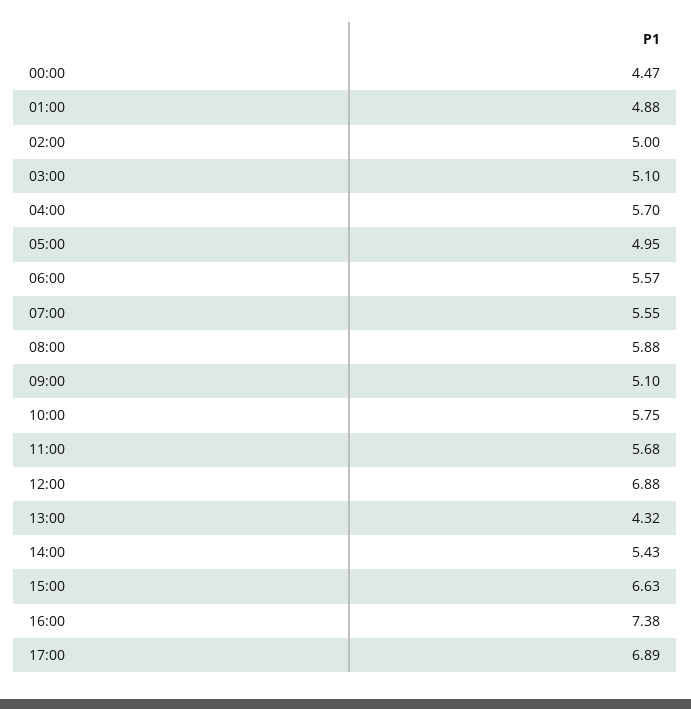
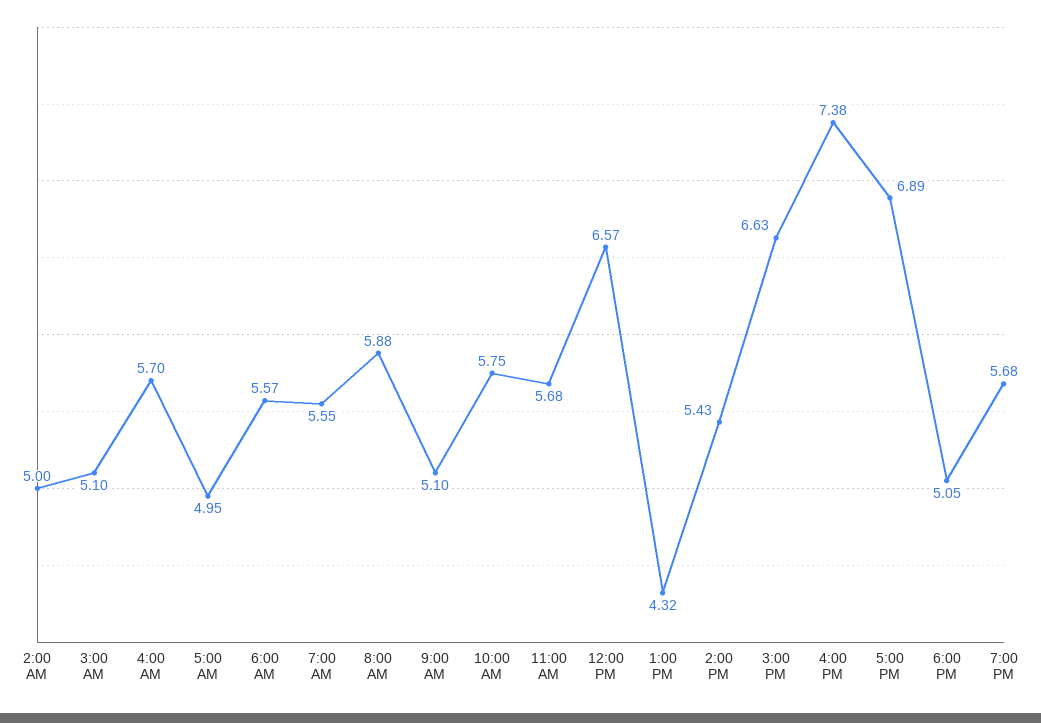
00:00: 4.47 -> none
01:00: 4.88 -> none
12:00: 6.88 -> 6.57
6:00 PM: none -> 5.05
7:00 PM: none -> 5.68

